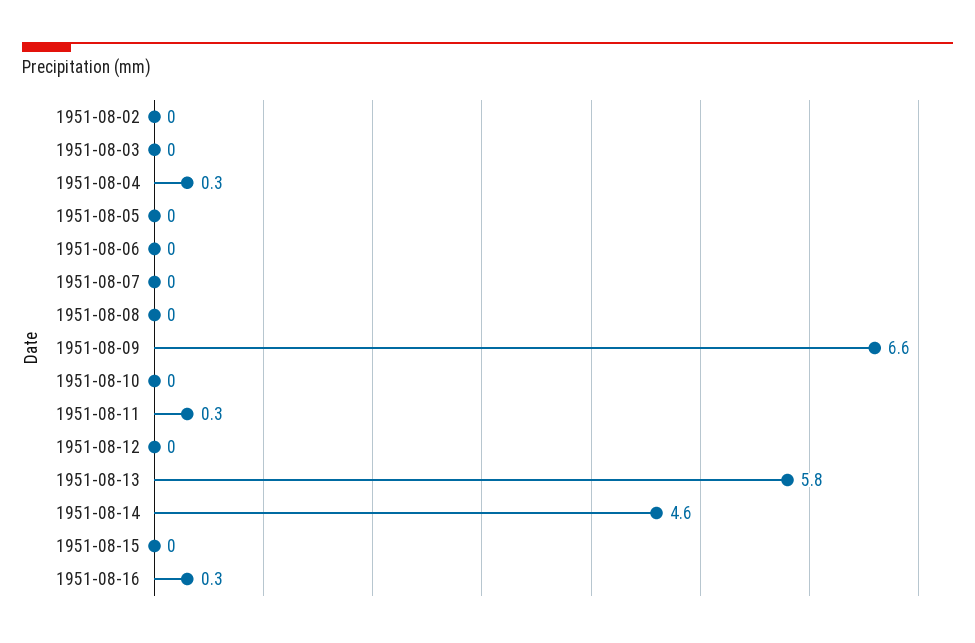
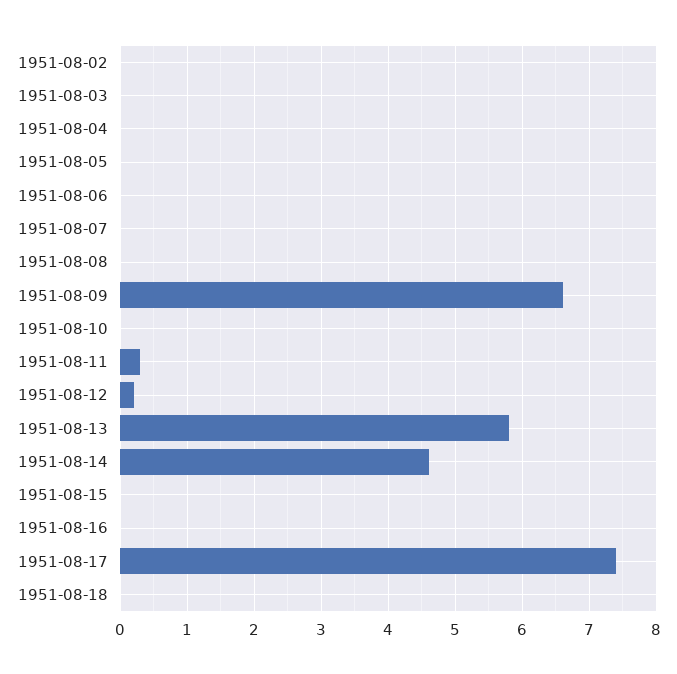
1951-08-04: 0.3 -> 0
1951-08-12: 0 -> 0.2
1951-08-16: 0.3 -> 0
1951-08-17: none -> 7.4
1951-08-18: none -> 0

